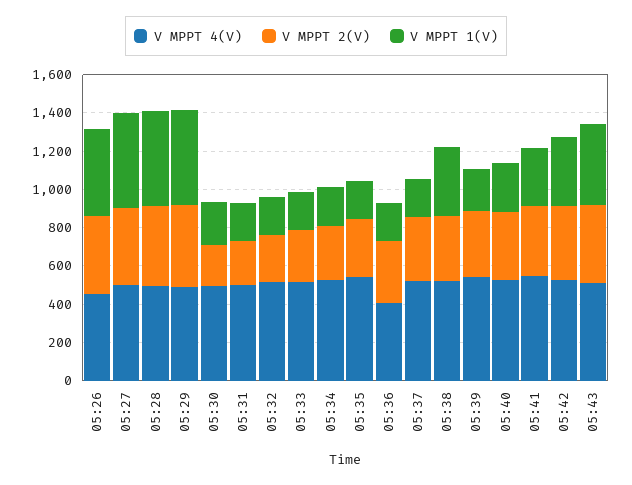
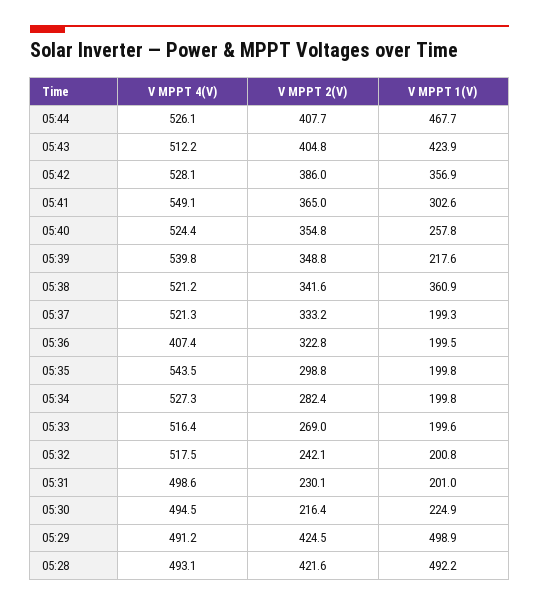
V MPPT 4(V), 05:26: 450 -> none
V MPPT 2(V), 05:26: 400 -> none
V MPPT 1(V), 05:26: 450 -> none
V MPPT 4(V), 05:27: 500 -> none
V MPPT 2(V), 05:27: 400 -> none
V MPPT 1(V), 05:27: 500 -> none
V MPPT 4(V), 05:44: none -> 526.1
V MPPT 2(V), 05:44: none -> 407.7
V MPPT 1(V), 05:44: none -> 467.7

